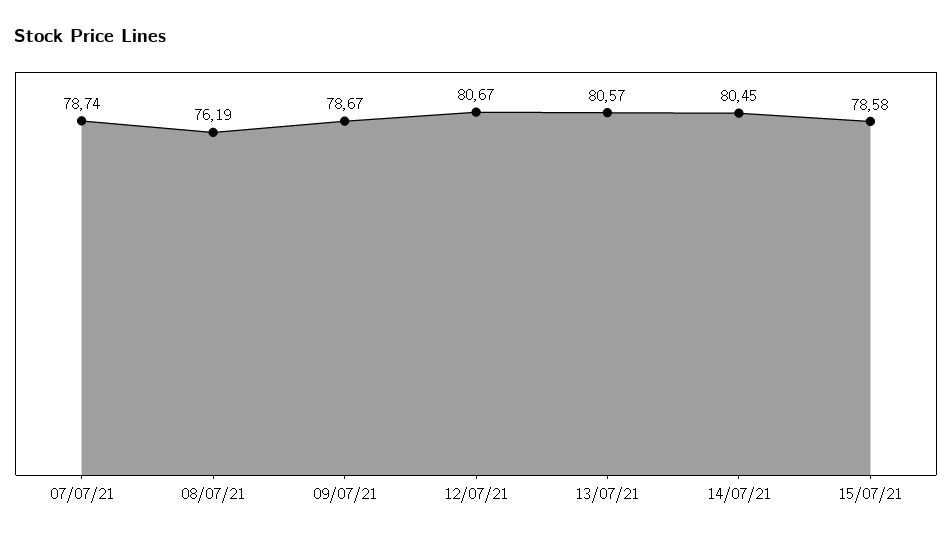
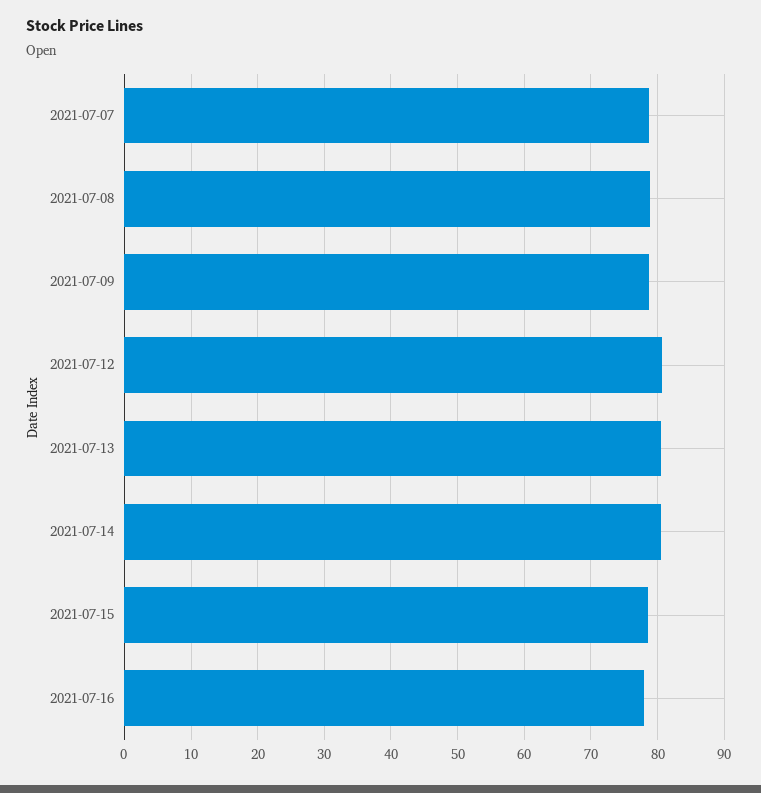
08/07/21: 76.19 -> 79
2021-07-16: none -> 78

